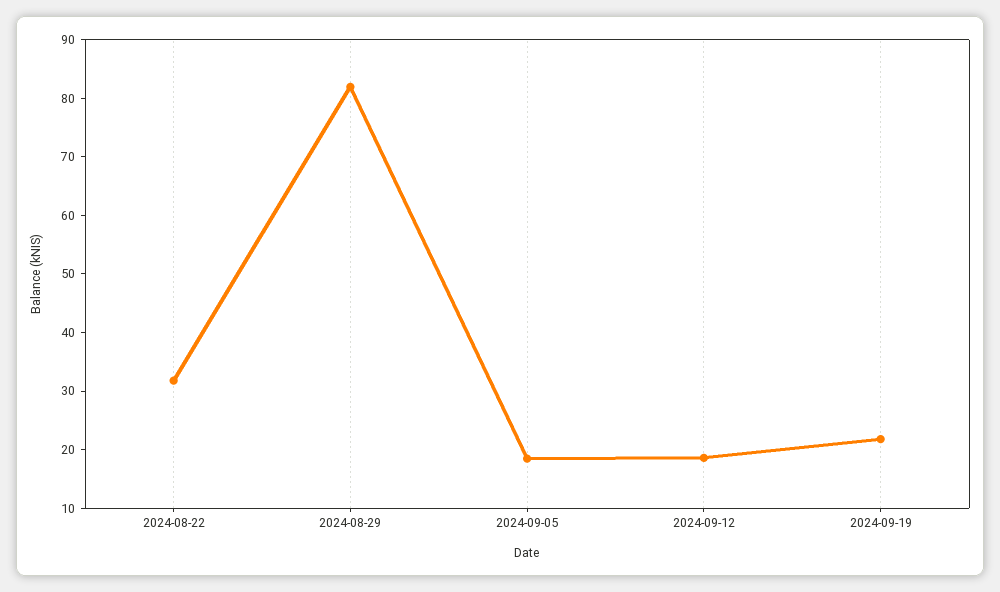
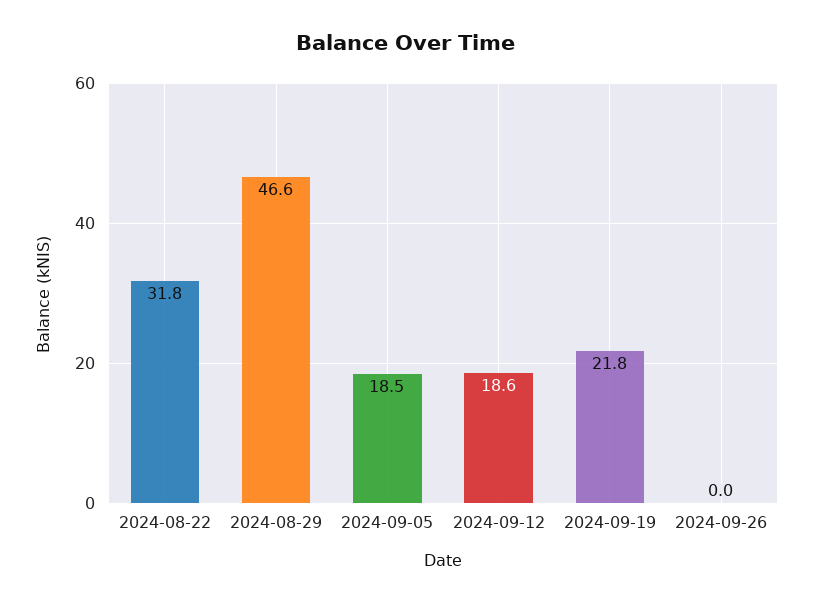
2024-08-29: 82 -> 46.6
2024-09-26: none -> 0

